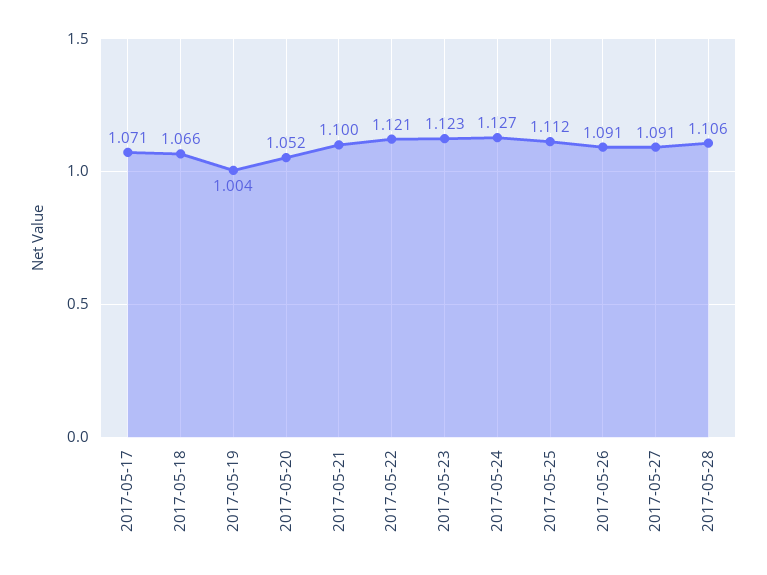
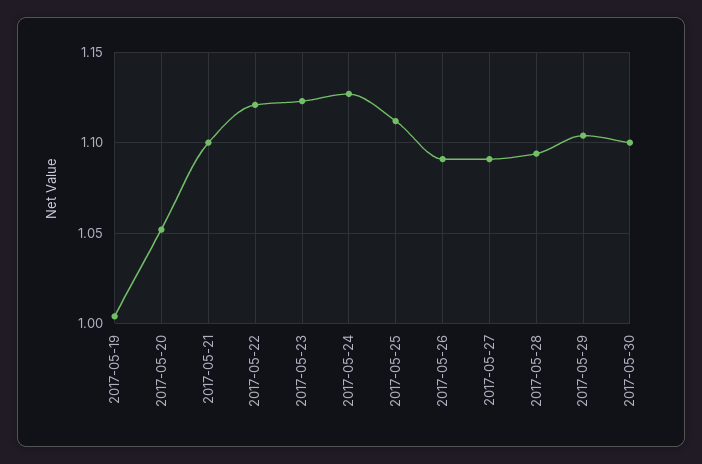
2017-05-17: 1.071 -> none
2017-05-18: 1.066 -> none
2017-05-28: 1.106 -> 1.095
2017-05-29: none -> 1.105
2017-05-30: none -> 1.1

